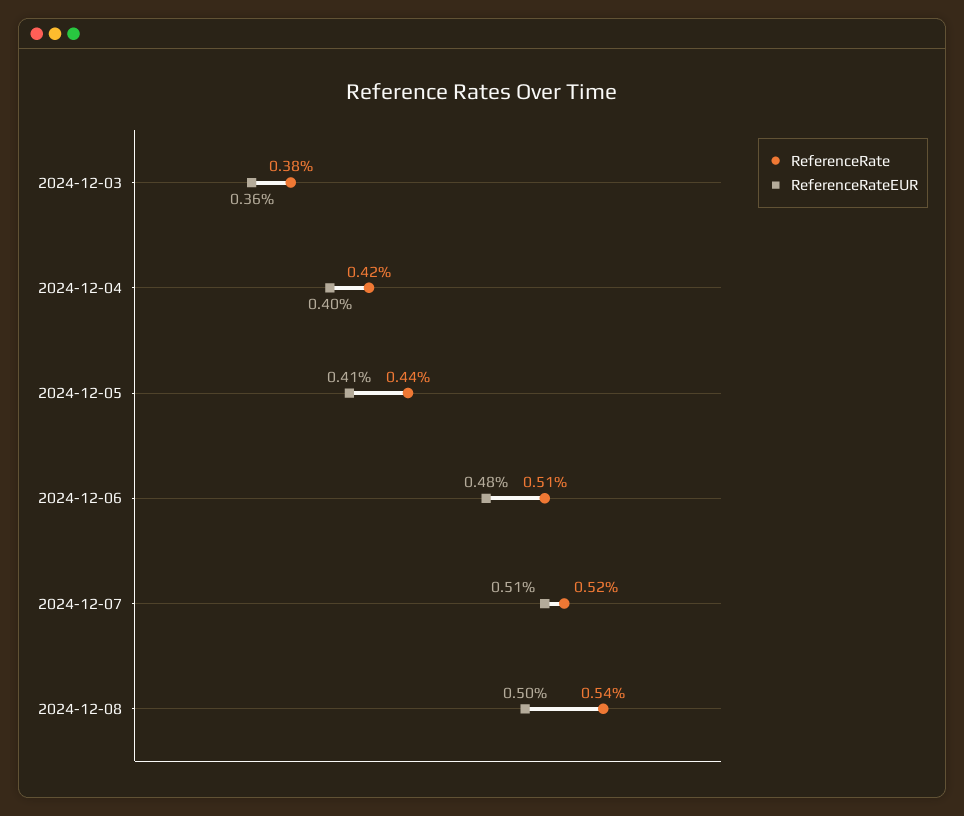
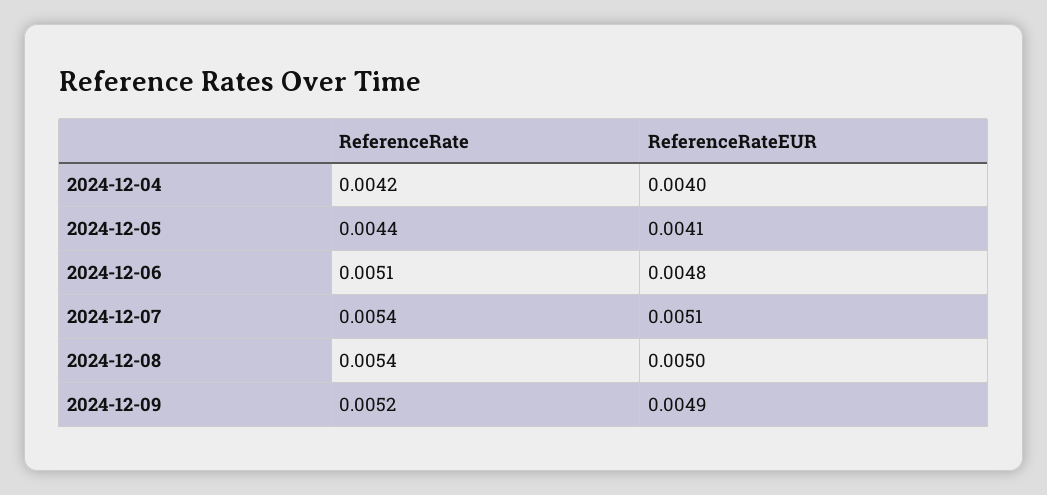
ReferenceRate, 2024-12-03: 0.0038 -> none
ReferenceRateEUR, 2024-12-03: 0.0036 -> none
ReferenceRate, 2024-12-07: 0.0052 -> 0.0054
ReferenceRate, 2024-12-09: none -> 0.0052
ReferenceRateEUR, 2024-12-09: none -> 0.0049

